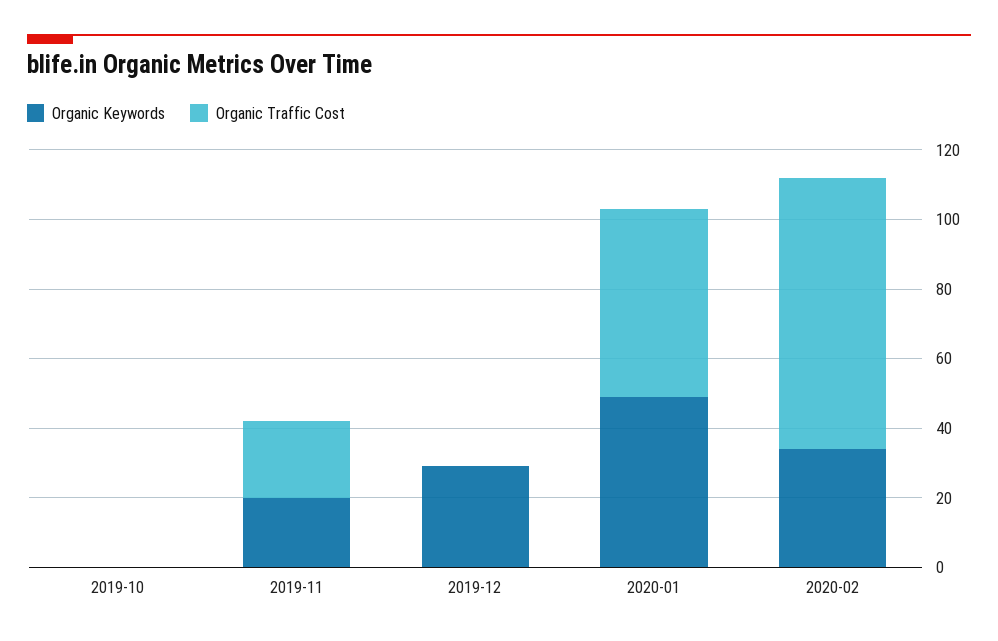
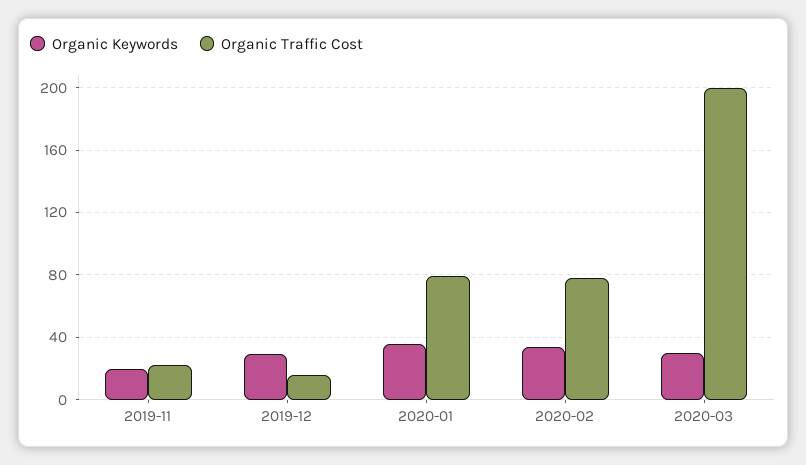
Organic Keywords, 2019-10: 0 -> none
Organic Traffic Cost, 2019-10: 0 -> none
Organic Traffic Cost, 2019-12: 0 -> 15
Organic Keywords, 2020-01: 50 -> 35
Organic Traffic Cost, 2020-01: 55 -> 80
Organic Keywords, 2020-03: none -> 30
Organic Traffic Cost, 2020-03: none -> 200

